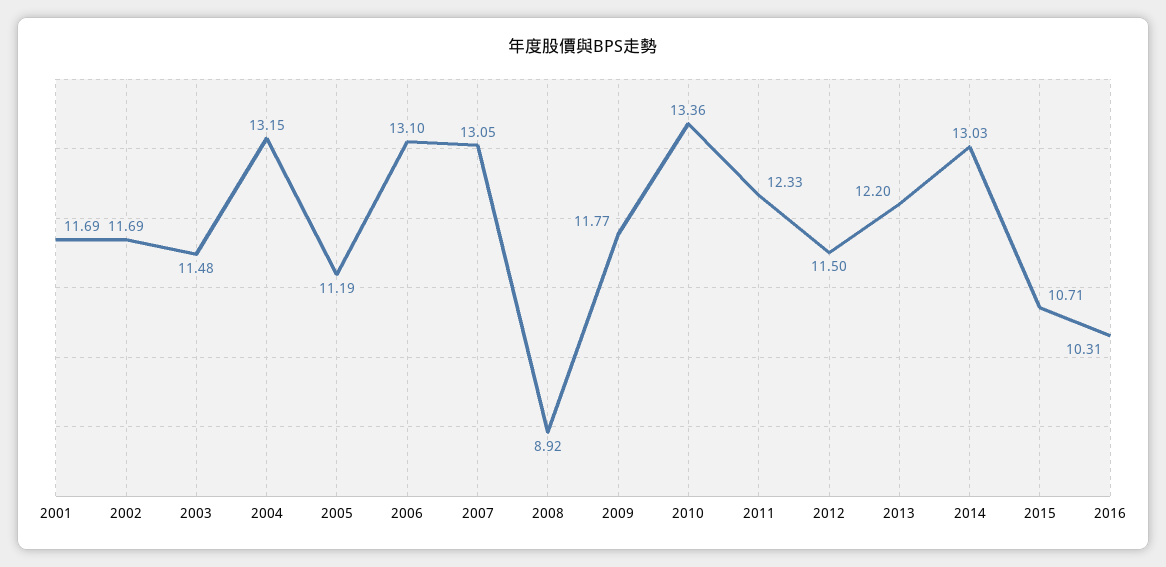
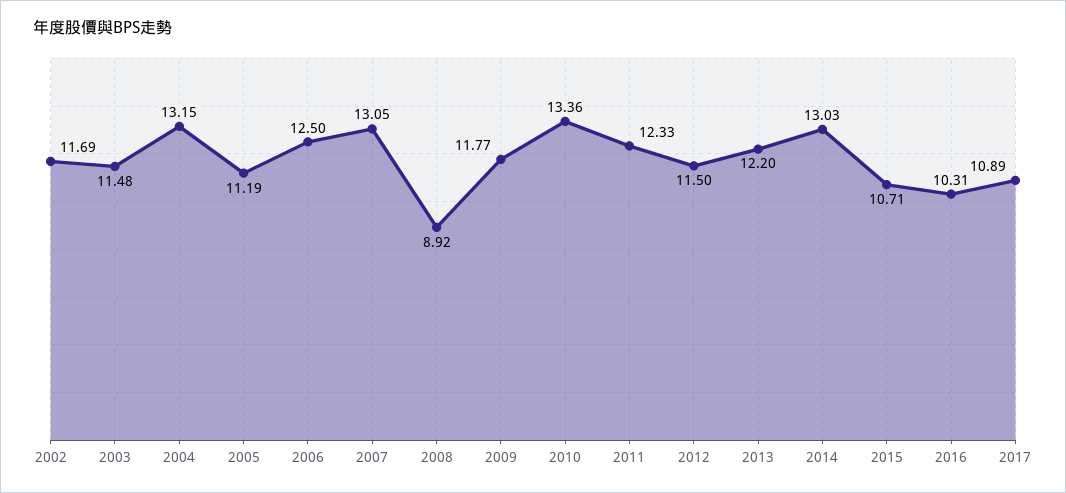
2001: 11.69 -> none
2006: 13.1 -> 12.5
2017: none -> 10.89

